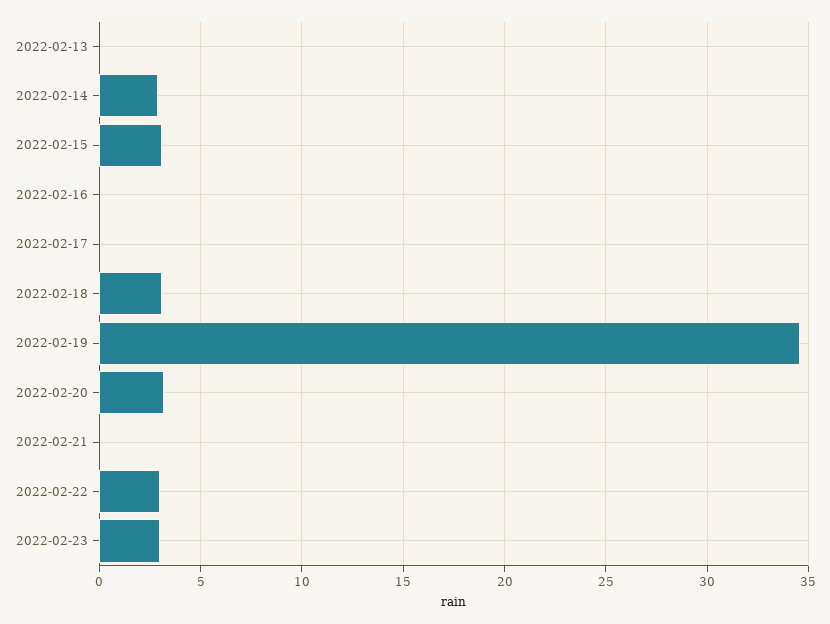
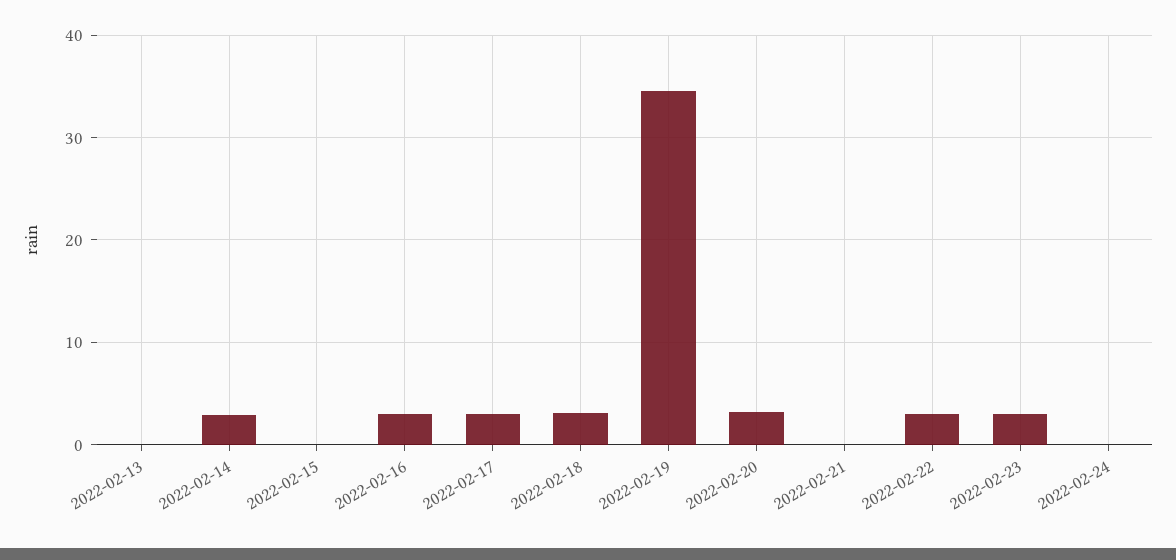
2022-02-15: 3 -> 0
2022-02-16: 0 -> 3
2022-02-17: 0 -> 3
2022-02-24: none -> 0

